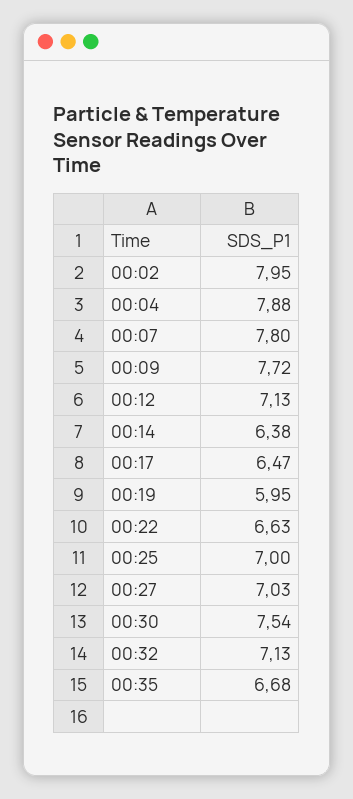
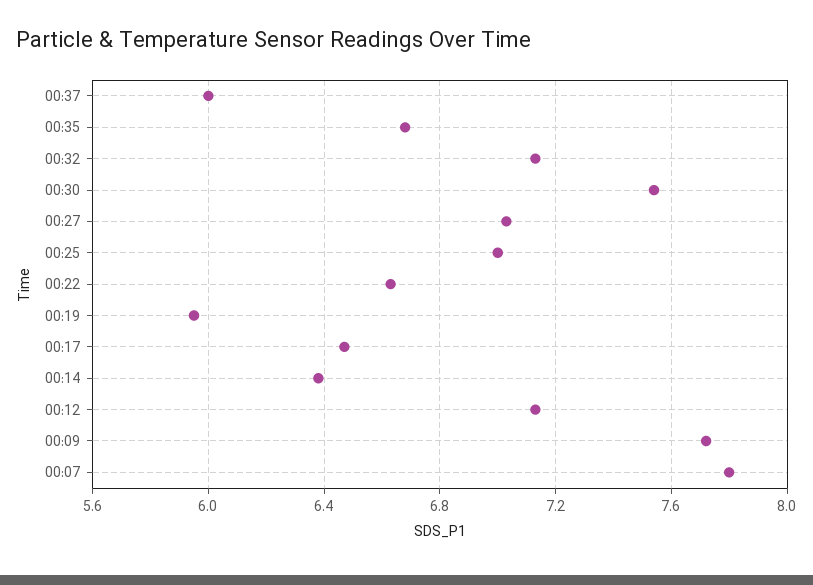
00:02: 7.95 -> none
00:04: 7.88 -> none
00:37: none -> 6

